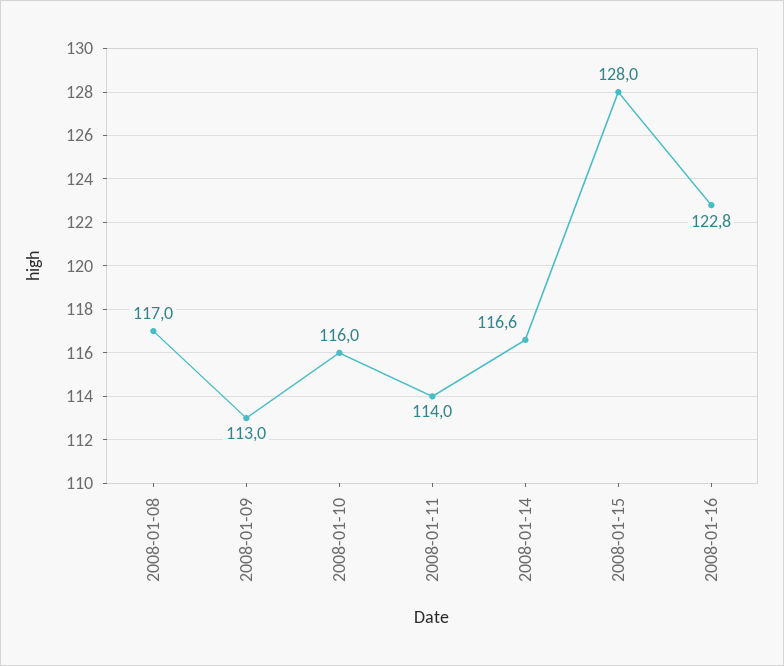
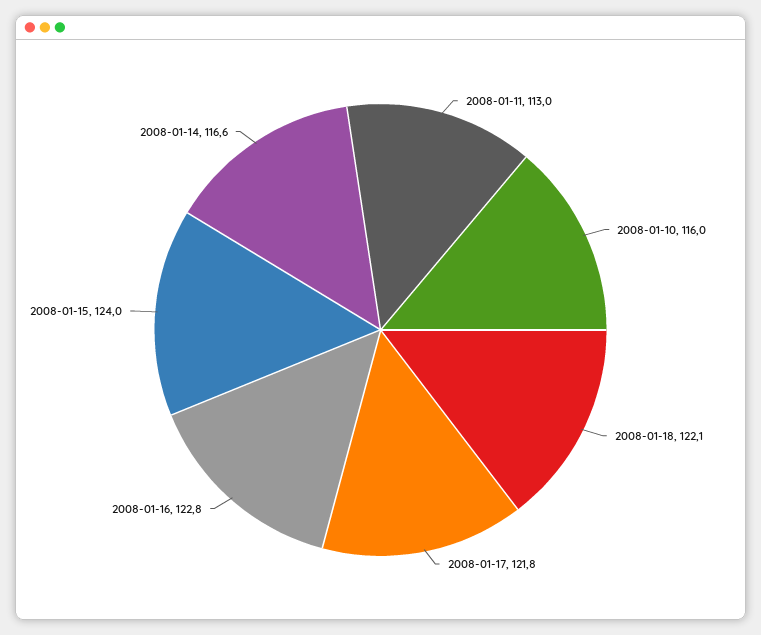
2008-01-08: 117 -> none
2008-01-09: 113 -> none
2008-01-11: 114 -> 113
2008-01-15: 128 -> 124
2008-01-18: none -> 122.1
2008-01-17: none -> 121.8

